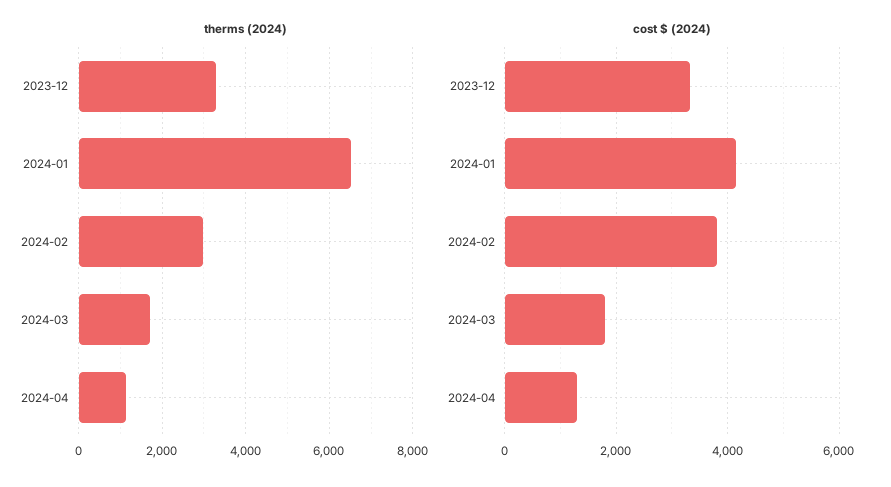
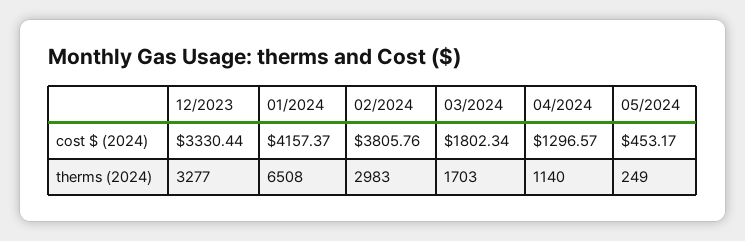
cost $ (2024), 05/2024: none -> 453.17
therms (2024), 05/2024: none -> 249

